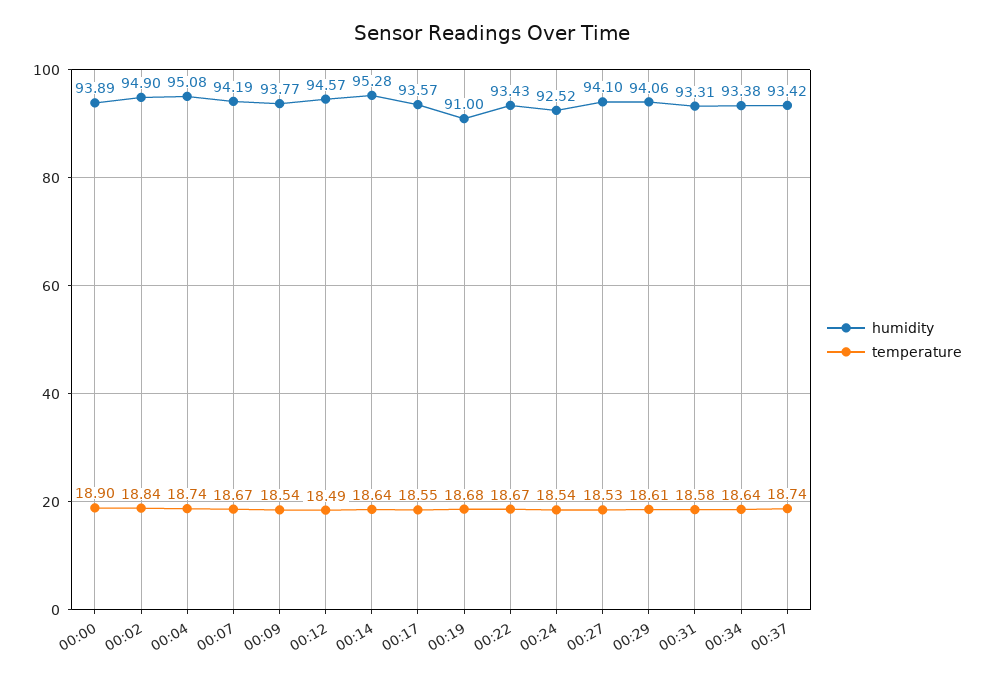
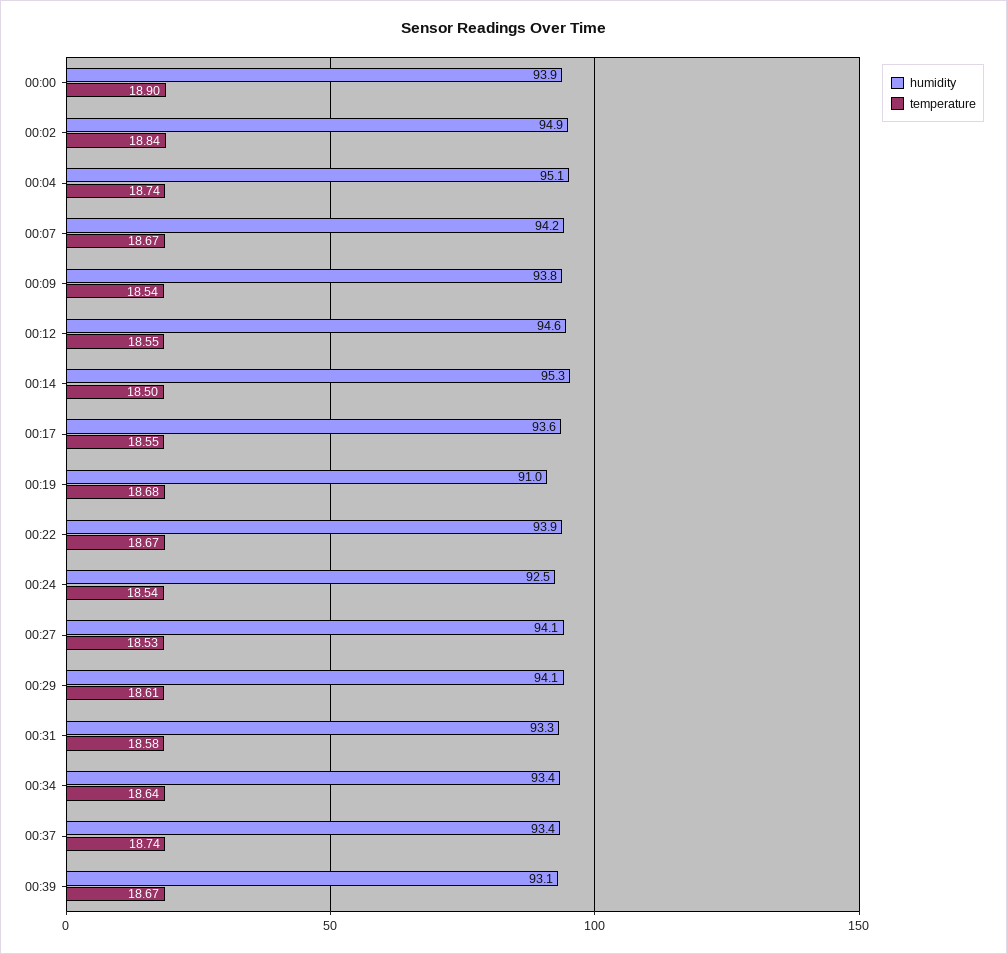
temperature, 00:12: 18.49 -> 18.55
temperature, 00:14: 18.64 -> 18.5
humidity, 00:22: 93.43 -> 93.9
humidity, 00:39: none -> 93.1
temperature, 00:39: none -> 18.67

